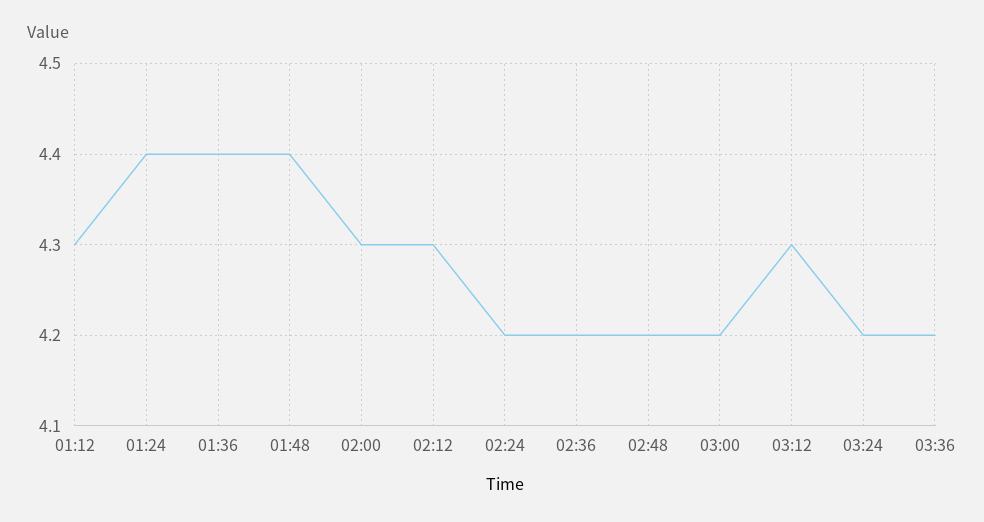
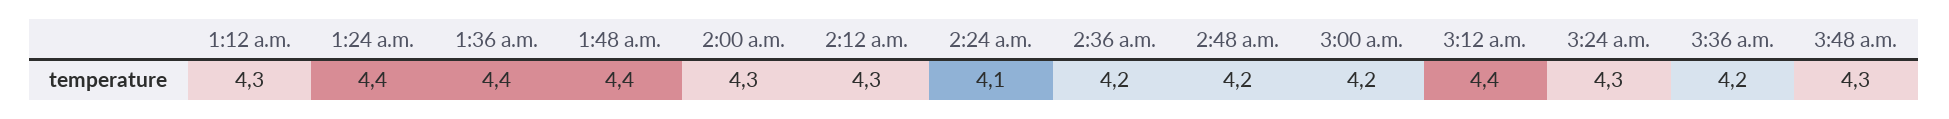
02:24: 4.2 -> 4.1
03:12: 4.3 -> 4.4
03:24: 4.2 -> 4.3
3:48 a.m.: none -> 4.3

